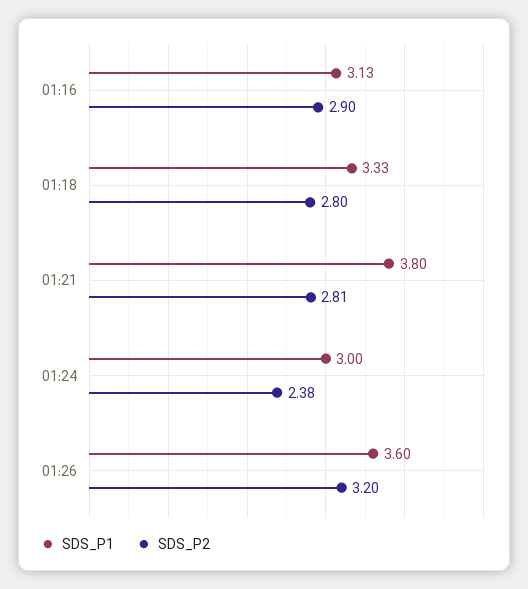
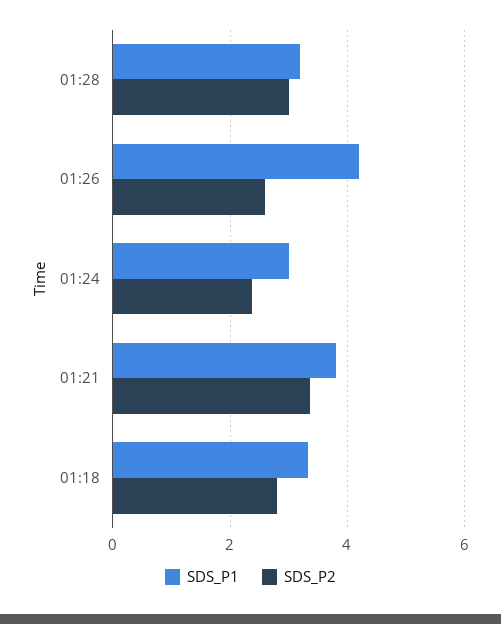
SDS_P1, 01:16: 3.13 -> none
SDS_P2, 01:16: 2.9 -> none
SDS_P2, 01:21: 2.81 -> 3.4
SDS_P1, 01:26: 3.6 -> 4.2
SDS_P2, 01:26: 3.2 -> 2.6
SDS_P1, 01:28: none -> 3.2
SDS_P2, 01:28: none -> 3

